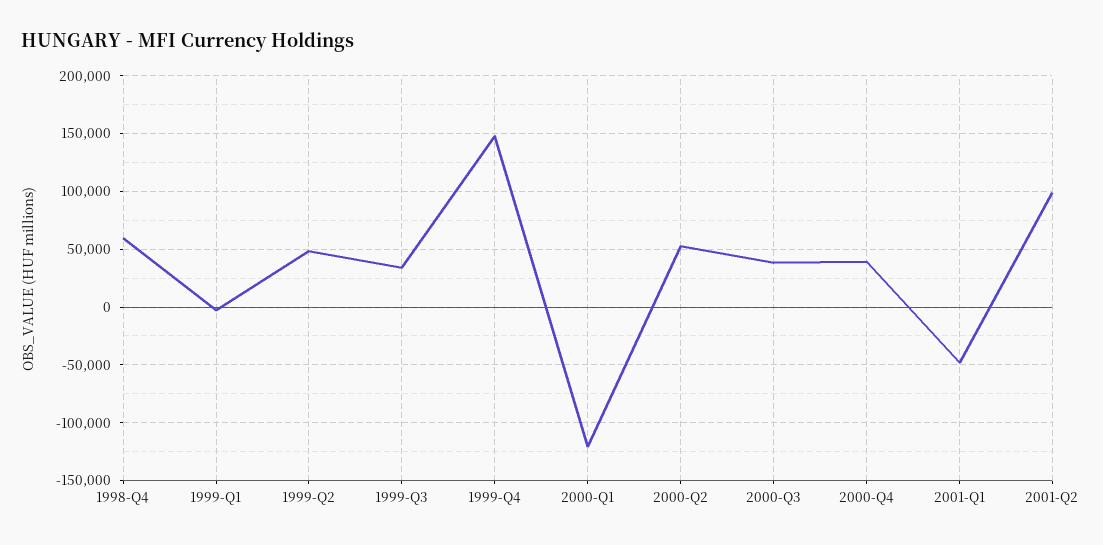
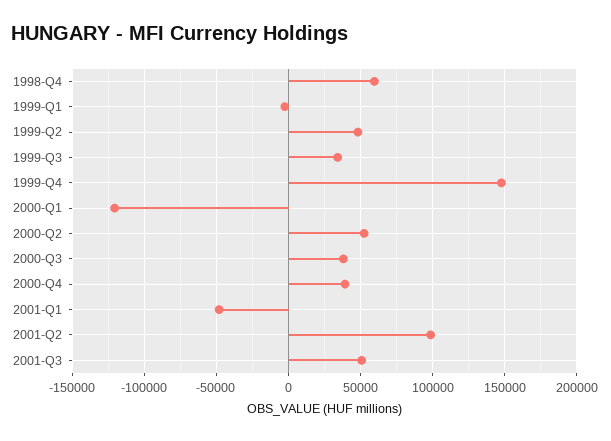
2001-Q3: none -> 50000

